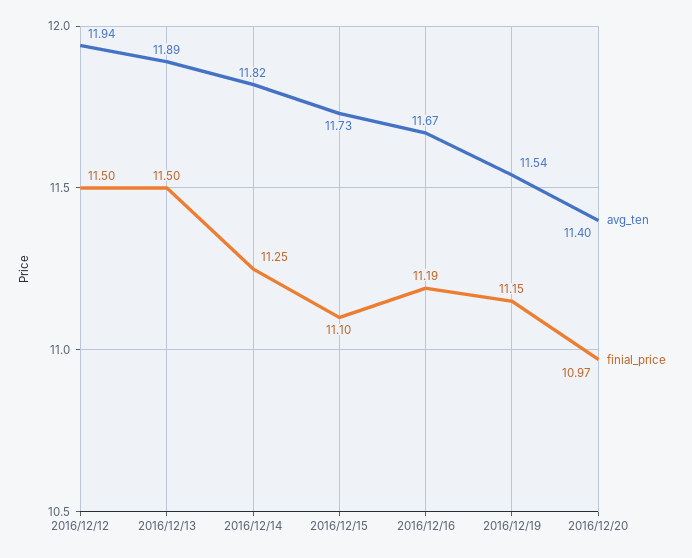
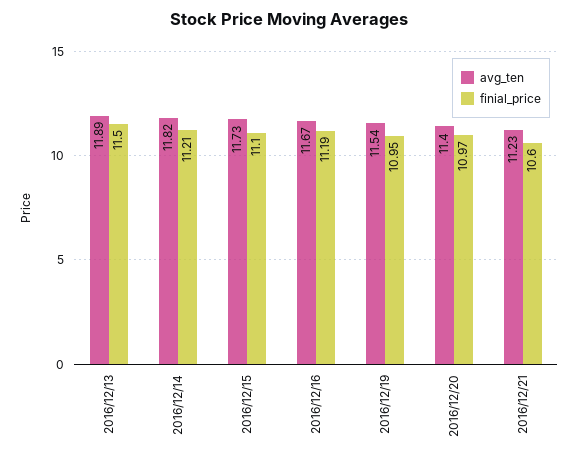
avg_ten, 2016/12/12: 11.94 -> none
finial_price, 2016/12/12: 11.5 -> none
finial_price, 2016/12/14: 11.25 -> 11.21
finial_price, 2016/12/19: 11.15 -> 10.95
avg_ten, 2016/12/21: none -> 11.23
finial_price, 2016/12/21: none -> 10.6

